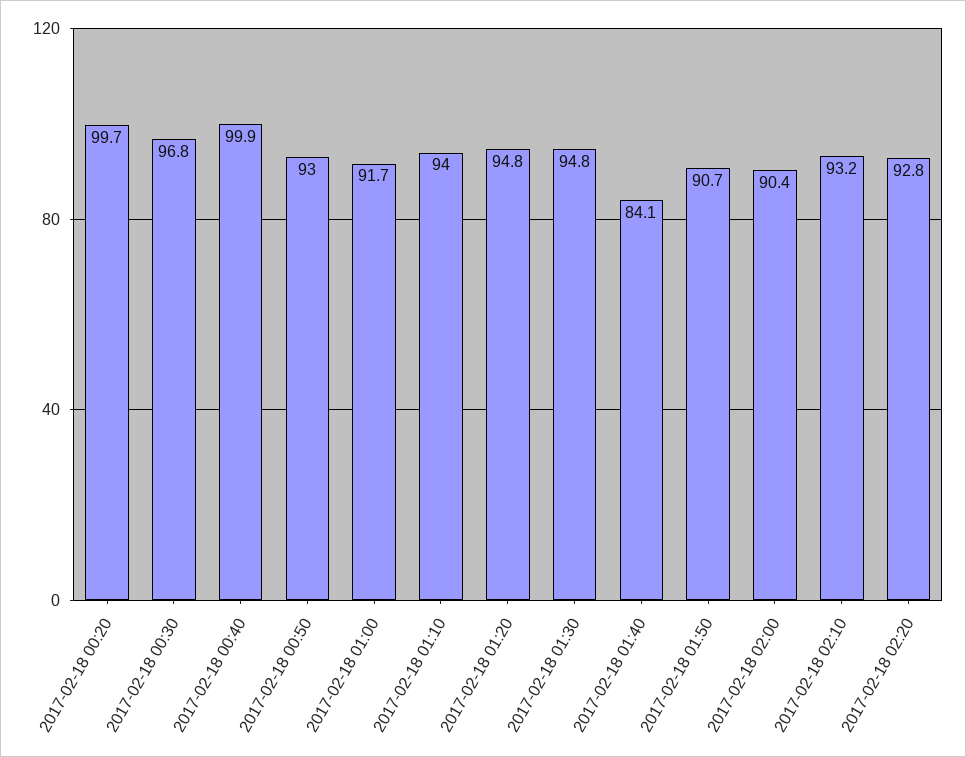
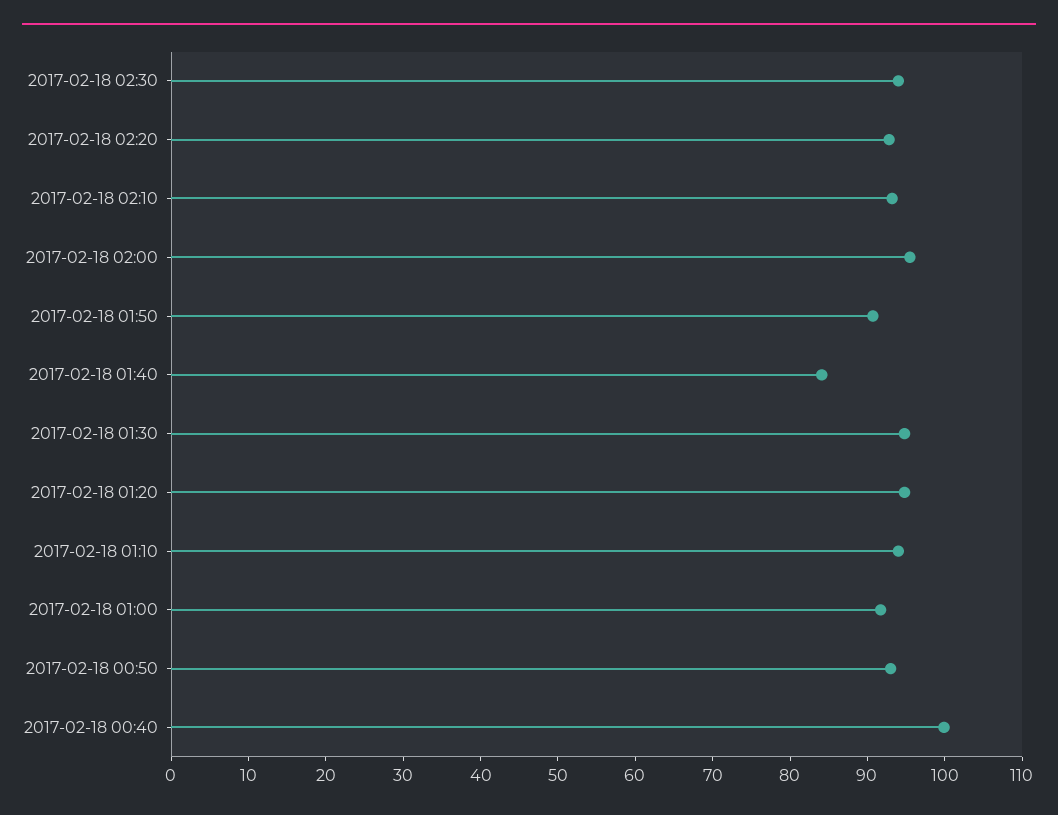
2017-02-18 00:20: 99.7 -> none
2017-02-18 00:30: 96.8 -> none
2017-02-18 02:00: 90.4 -> 96
2017-02-18 02:30: none -> 94

